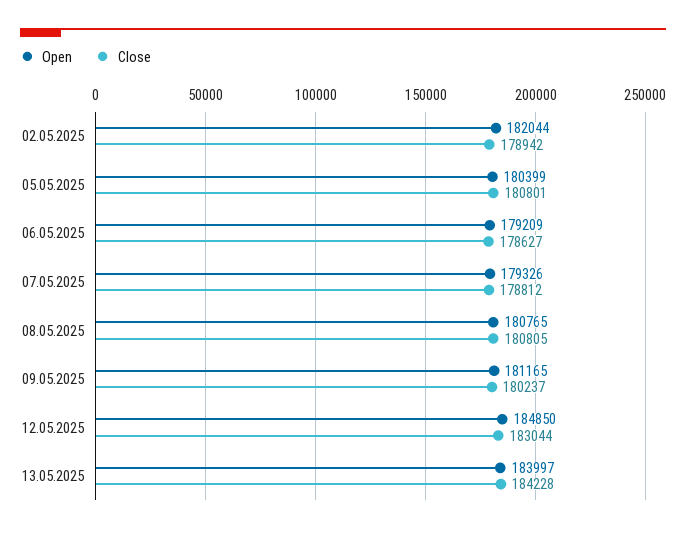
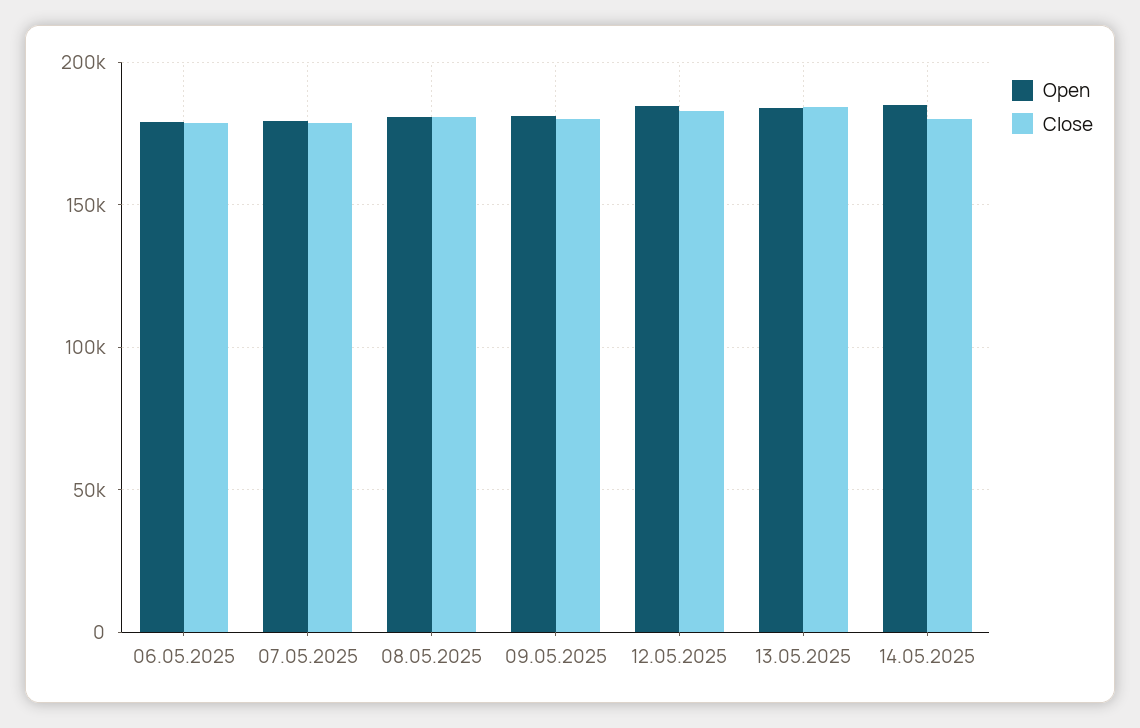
Open, 02.05.2025: 182044 -> none
Close, 02.05.2025: 178942 -> none
Open, 05.05.2025: 180399 -> none
Close, 05.05.2025: 180801 -> none
Open, 14.05.2025: none -> 185000
Close, 14.05.2025: none -> 180000

